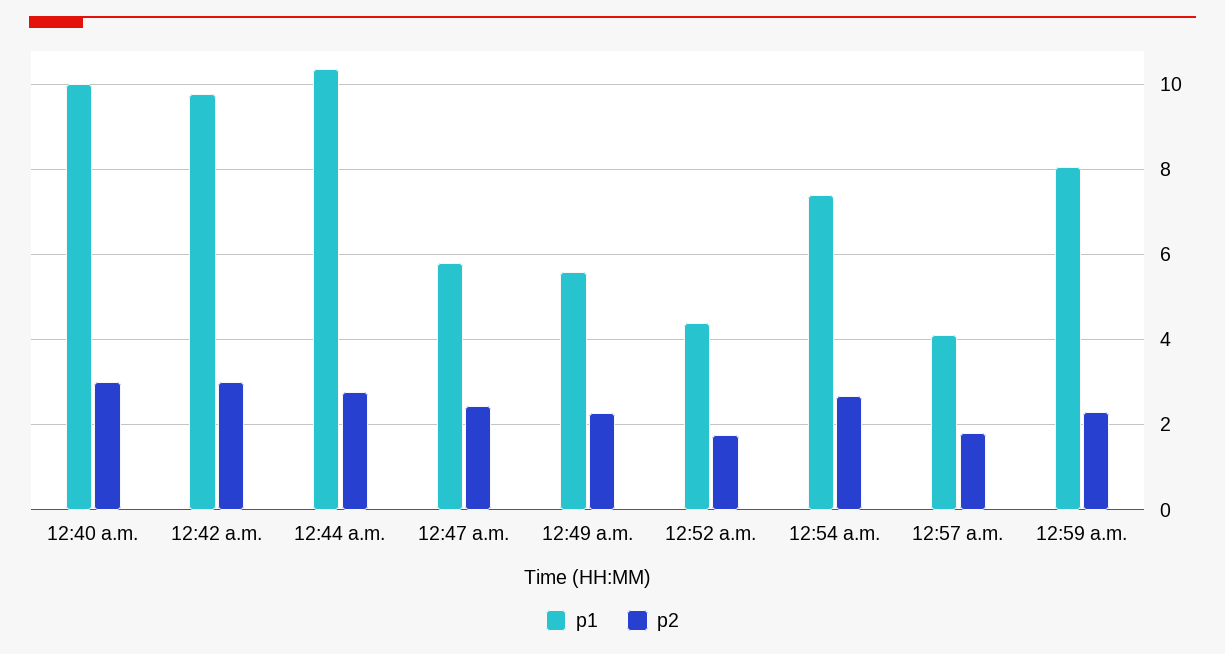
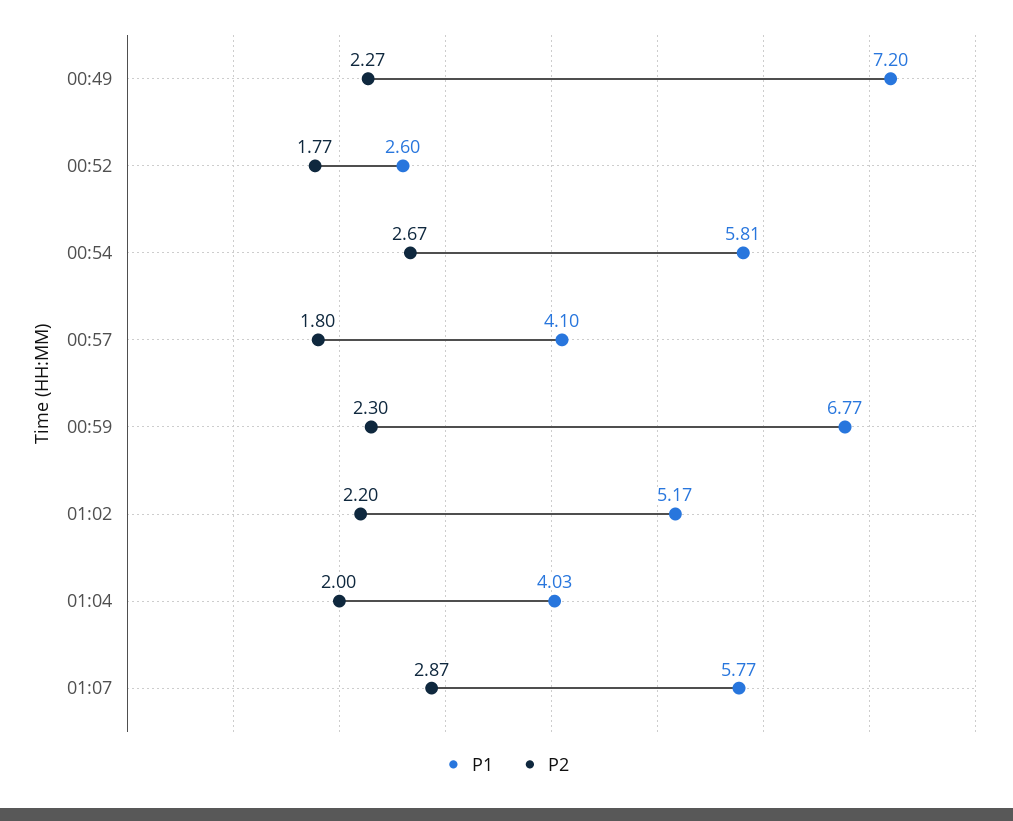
p1, 12:40 a.m.: 10 -> none
p2, 12:40 a.m.: 3 -> none
p1, 12:42 a.m.: 9.8 -> none
p2, 12:42 a.m.: 3 -> none
p1, 12:44 a.m.: 10.4 -> none
p2, 12:44 a.m.: 2.8 -> none
p1, 12:47 a.m.: 5.8 -> none
p2, 12:47 a.m.: 2.4 -> none
p1, 12:49 a.m.: 5.6 -> 7.2
p1, 12:52 a.m.: 4.4 -> 2.6
p1, 12:54 a.m.: 7.4 -> 5.81
p1, 12:59 a.m.: 8 -> 6.77
p1, 01:02: none -> 5.17
p2, 01:02: none -> 2.2
p1, 01:04: none -> 4.03
p2, 01:04: none -> 2
p1, 01:07: none -> 5.77
p2, 01:07: none -> 2.87

